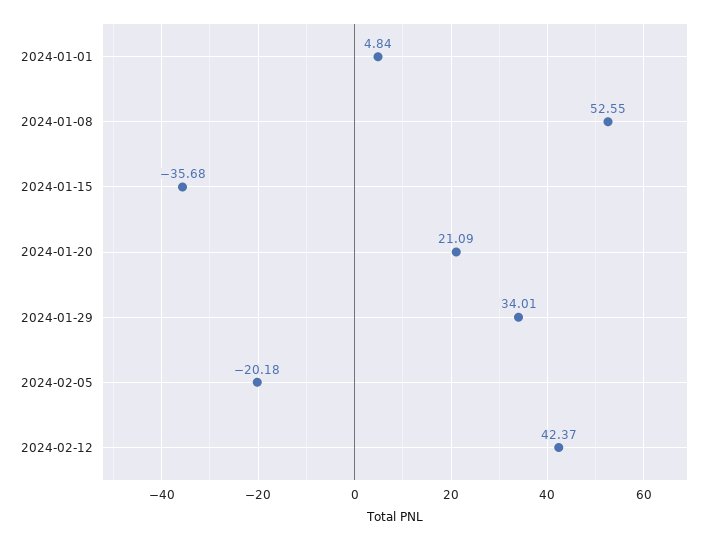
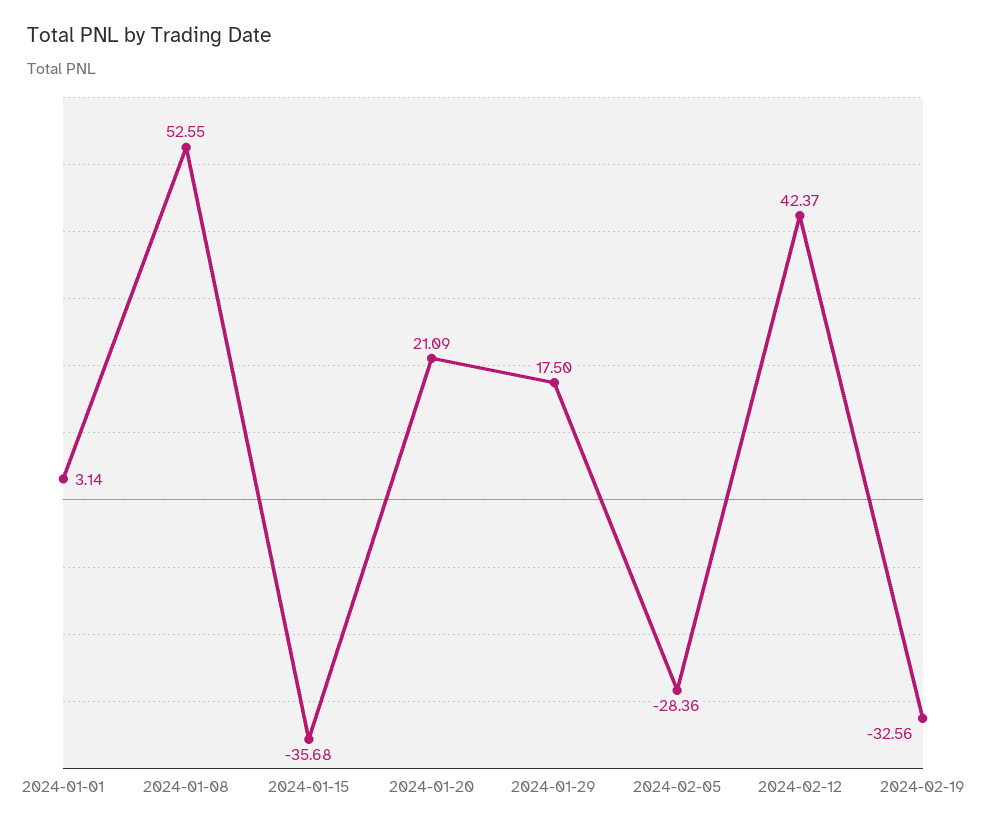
2024-01-01: 4.84 -> 3.14
2024-01-29: 34.01 -> 17.5
2024-02-05: -20.18 -> -28.36
2024-02-19: none -> -32.56

